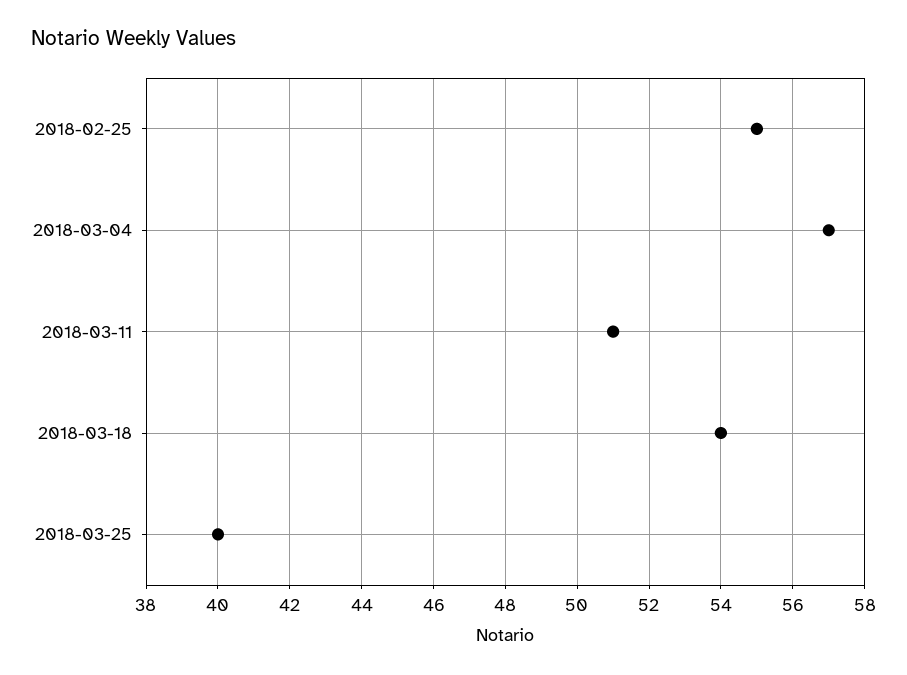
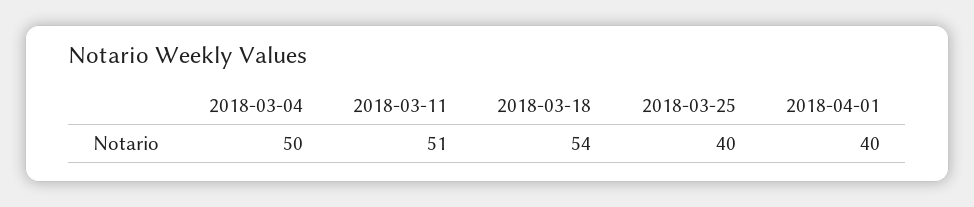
2018-02-25: 55 -> none
2018-03-04: 57 -> 50
2018-04-01: none -> 40

